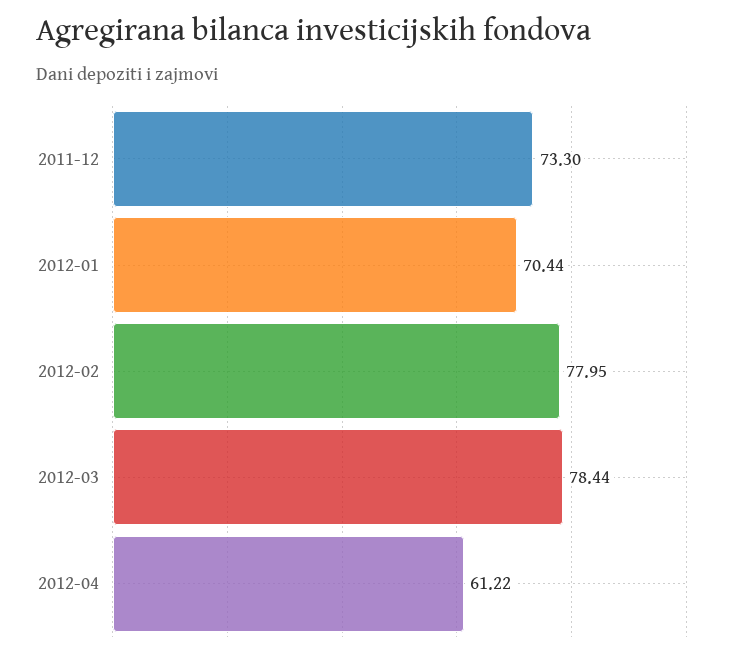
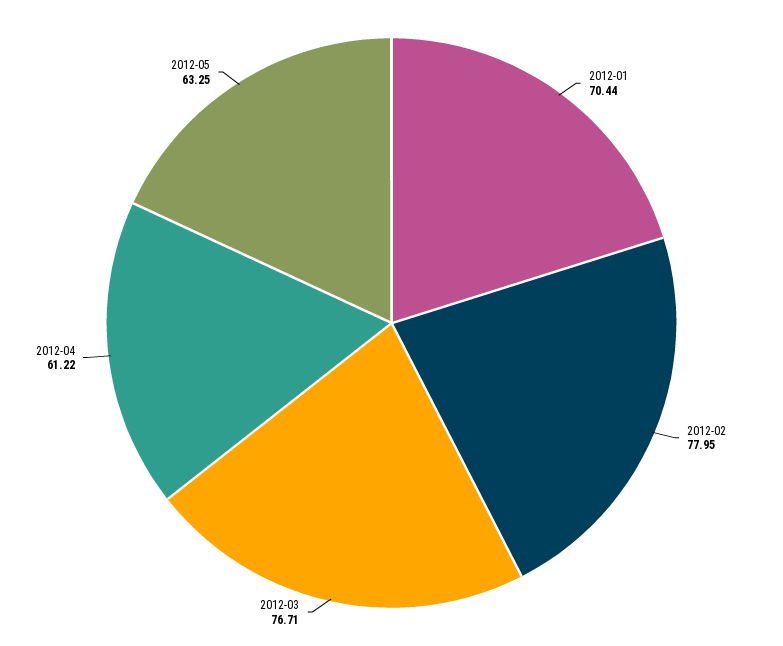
2011-12: 73.3 -> none
2012-03: 78.44 -> 76.71
2012-05: none -> 63.25

